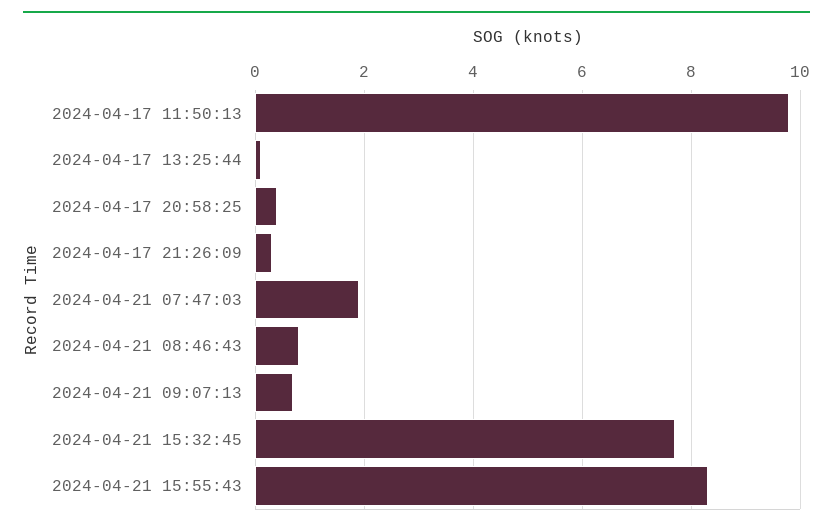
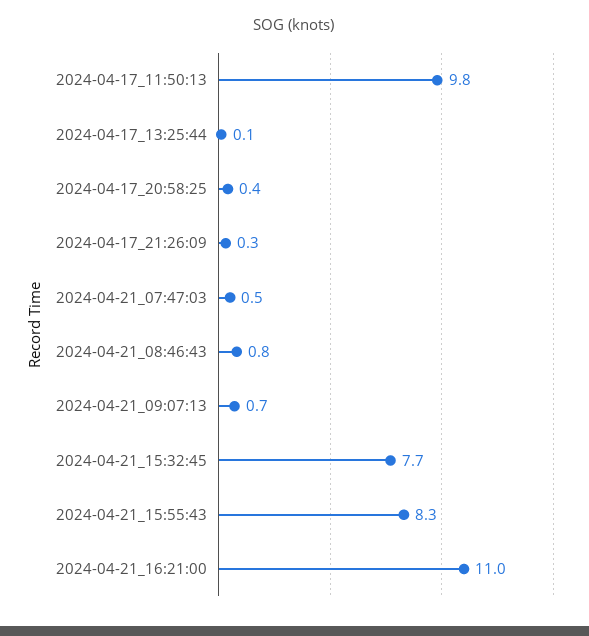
2024-04-21 07:47:03: 2 -> 0.5
2024-04-21_16:21:00: none -> 11

